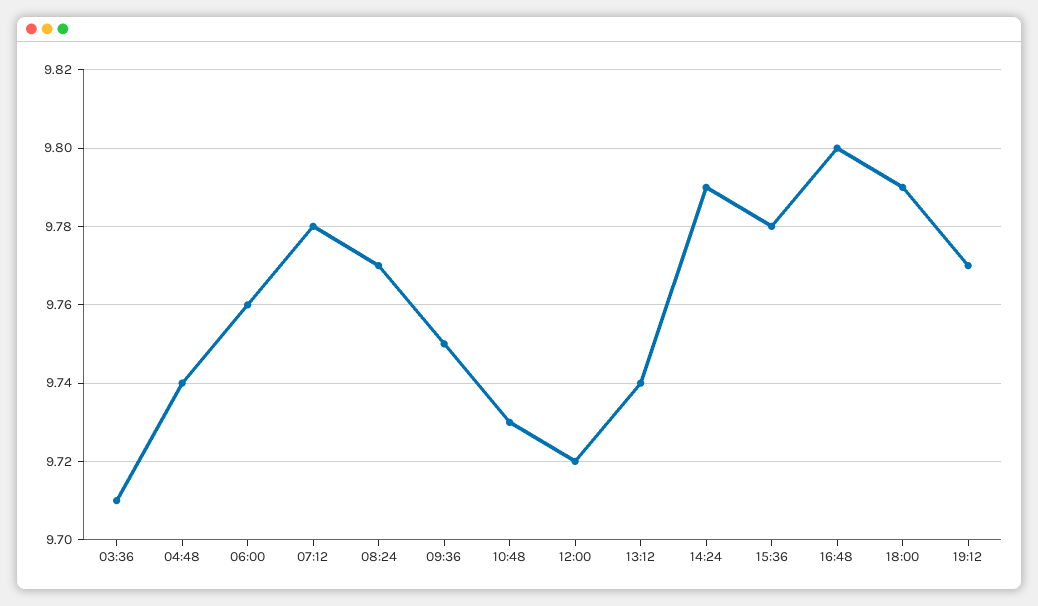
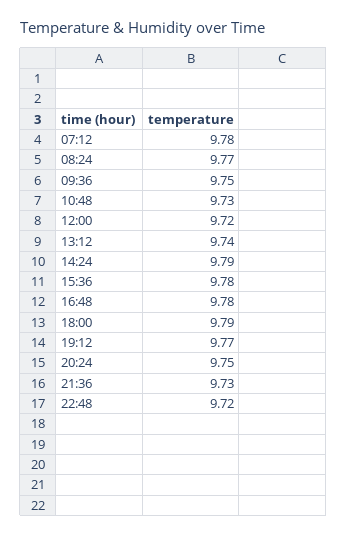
03:36: 9.71 -> none
04:48: 9.74 -> none
06:00: 9.76 -> none
16:48: 9.8 -> 9.78
20:24: none -> 9.75
21:36: none -> 9.73
22:48: none -> 9.72

